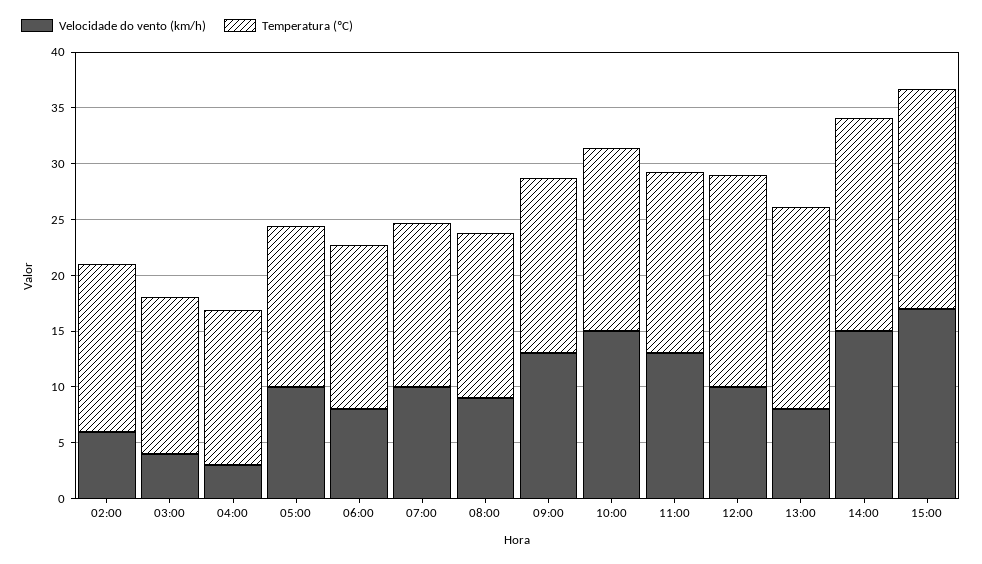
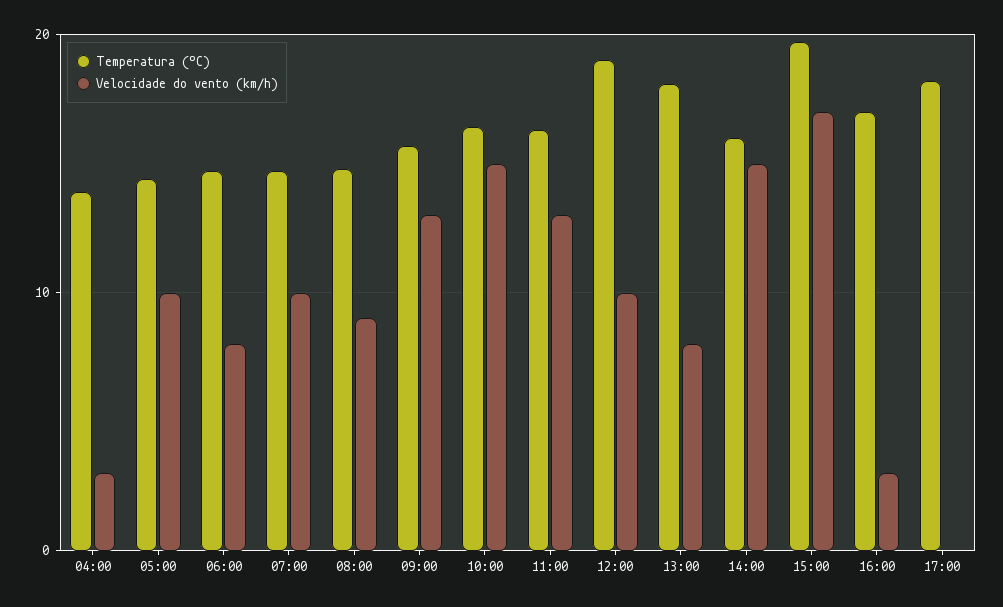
Velocidade do vento (km/h), 02:00: 6 -> none
Temperatura (ºC), 02:00: 15 -> none
Velocidade do vento (km/h), 03:00: 4 -> none
Temperatura (ºC), 03:00: 14 -> none
Temperatura (ºC), 14:00: 19 -> 16
Temperatura (ºC), 16:00: none -> 17
Velocidade do vento (km/h), 16:00: none -> 3
Temperatura (ºC), 17:00: none -> 18
Velocidade do vento (km/h), 17:00: none -> 0

